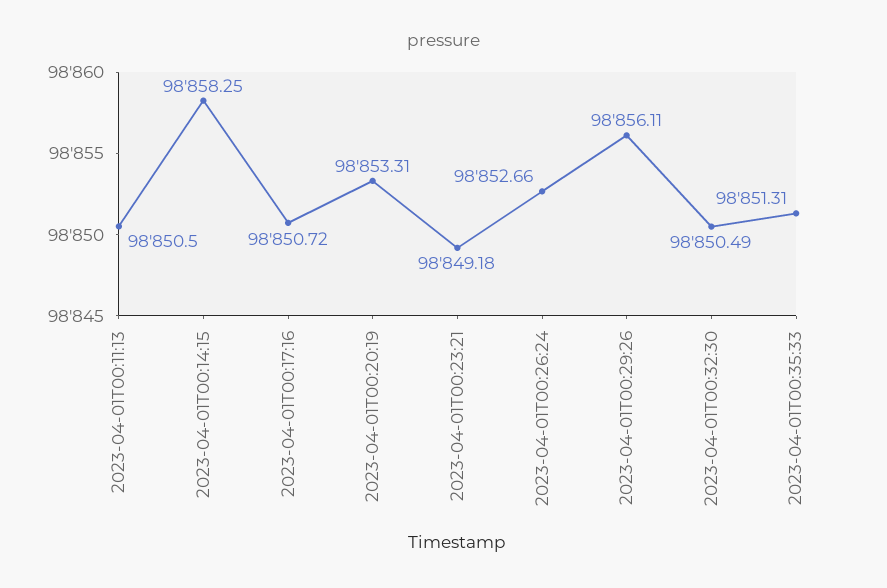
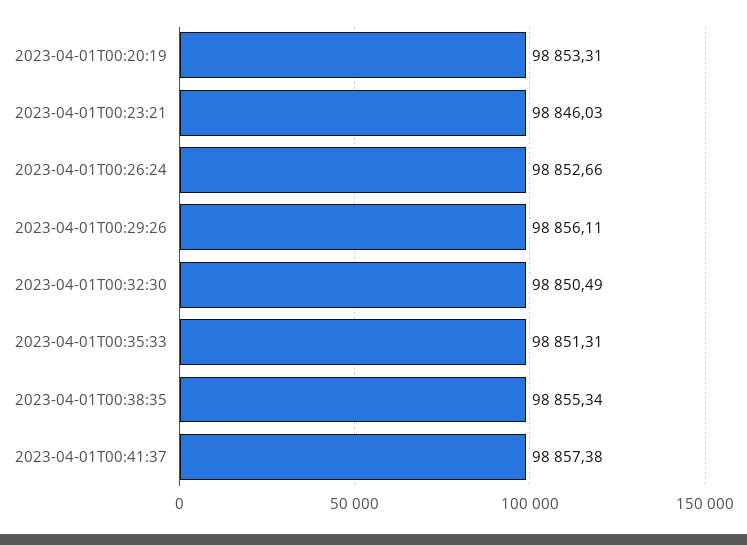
2023-04-01T00:11:13: 98850.5 -> none
2023-04-01T00:14:15: 98858.25 -> none
2023-04-01T00:17:16: 98850.72 -> none
2023-04-01T00:23:21: 98849.18 -> 98846.03
2023-04-01T00:38:35: none -> 98855.34
2023-04-01T00:41:37: none -> 98857.38

